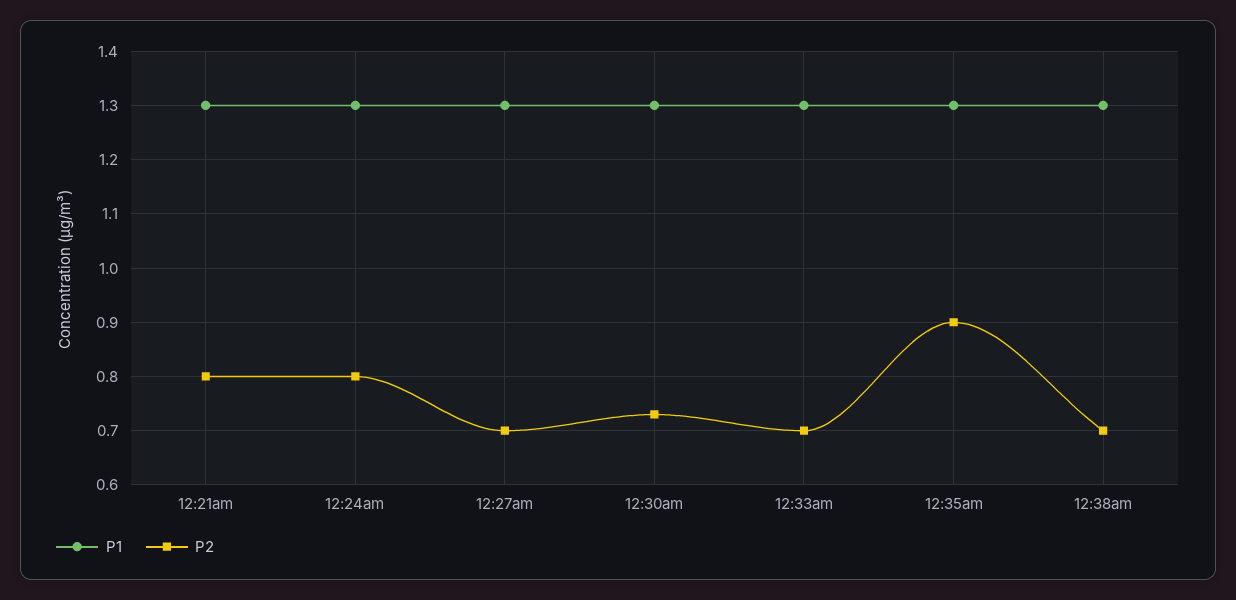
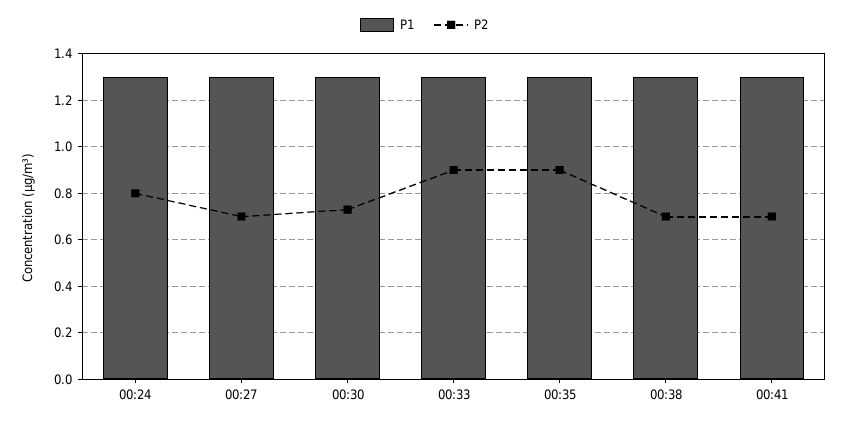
P1, 12:21am: 1.3 -> none
P2, 12:21am: 0.8 -> none
P2, 12:33am: 0.7 -> 0.9
P1, 00:41: none -> 1.3
P2, 00:41: none -> 0.7

